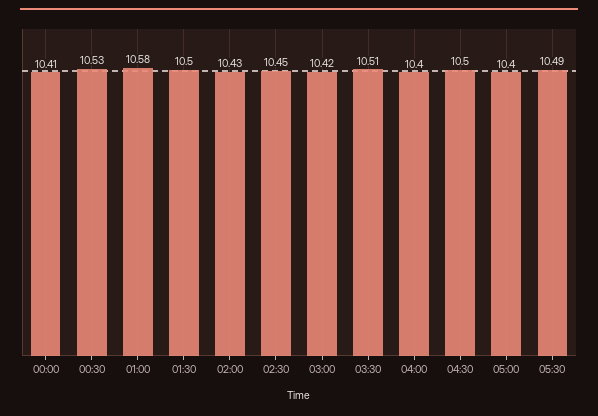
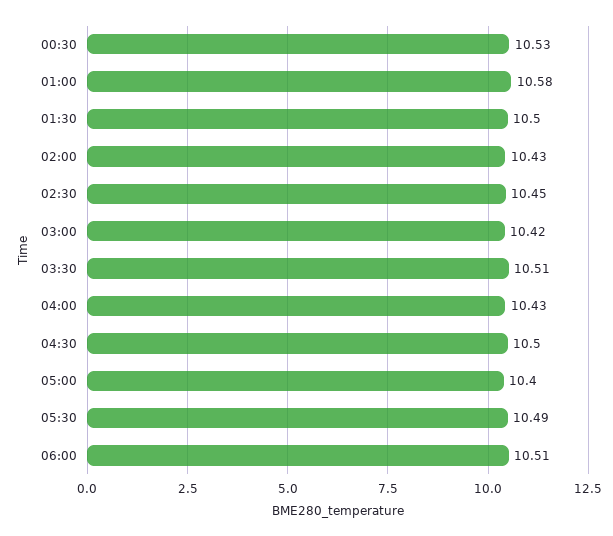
00:00: 10.41 -> none
04:00: 10.4 -> 10.43
06:00: none -> 10.51

